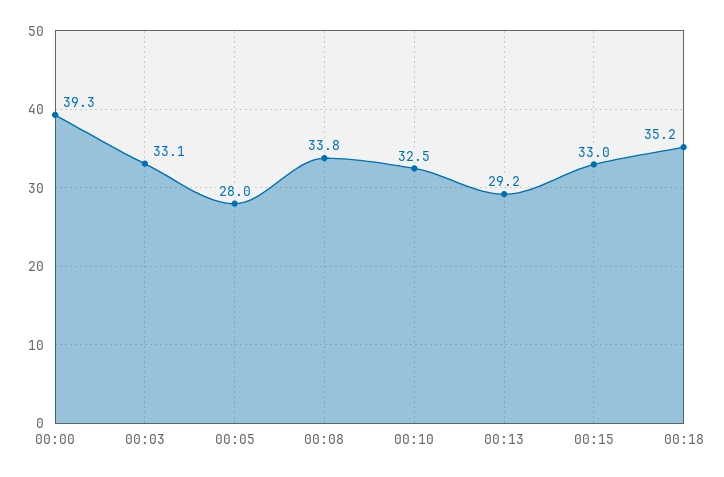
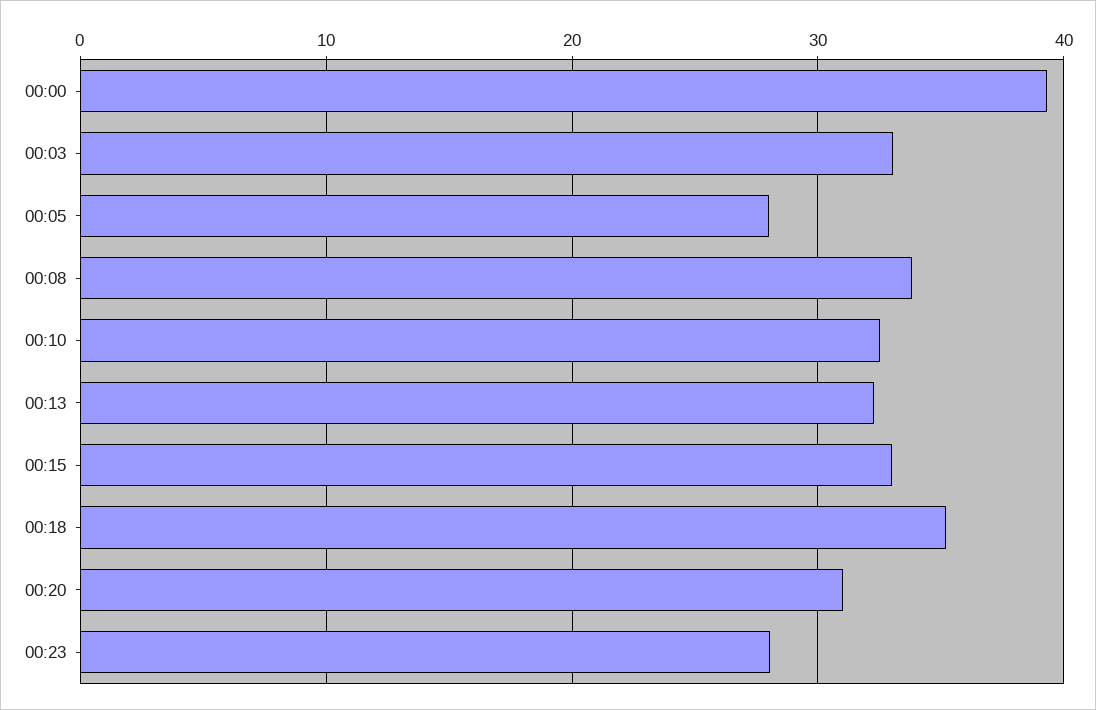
00:13: 29.2 -> 32
00:20: none -> 31
00:23: none -> 28

